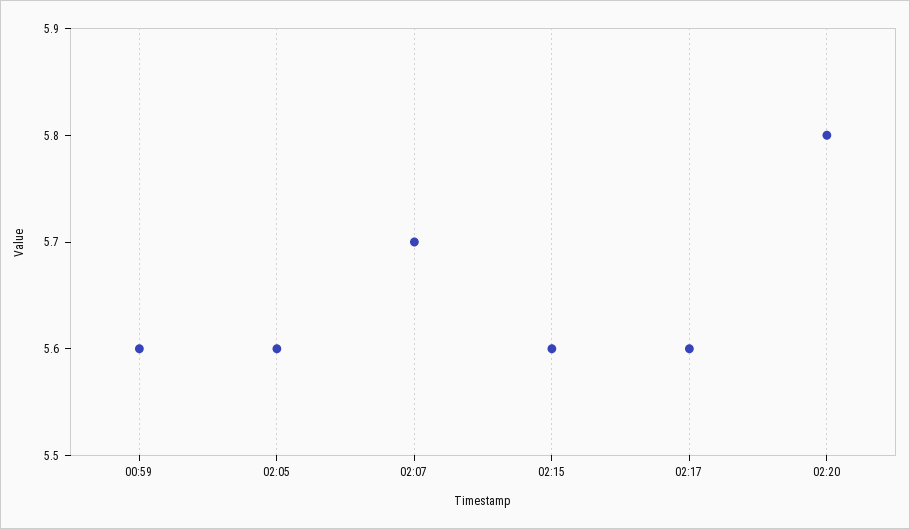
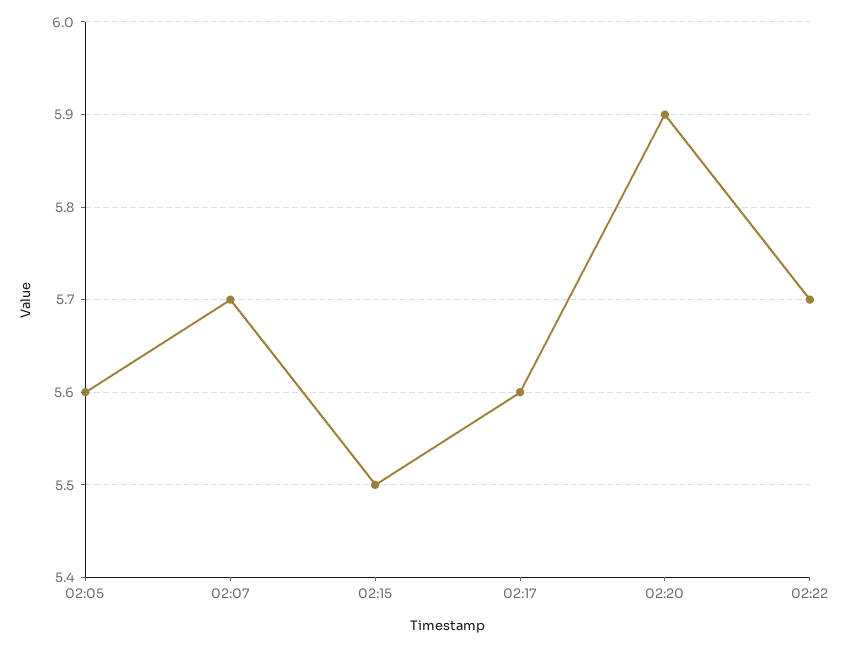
00:59: 5.6 -> none
02:15: 5.6 -> 5.5
02:20: 5.8 -> 5.9
02:22: none -> 5.7

